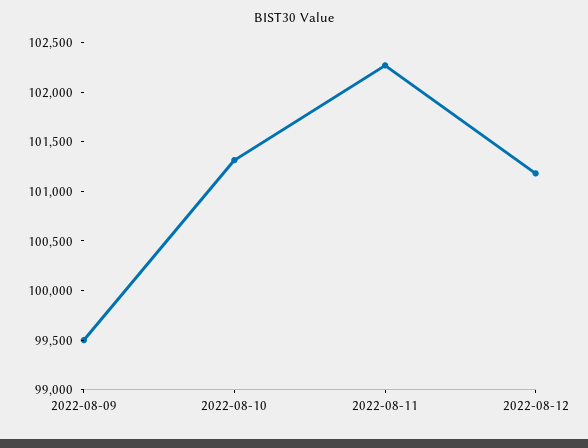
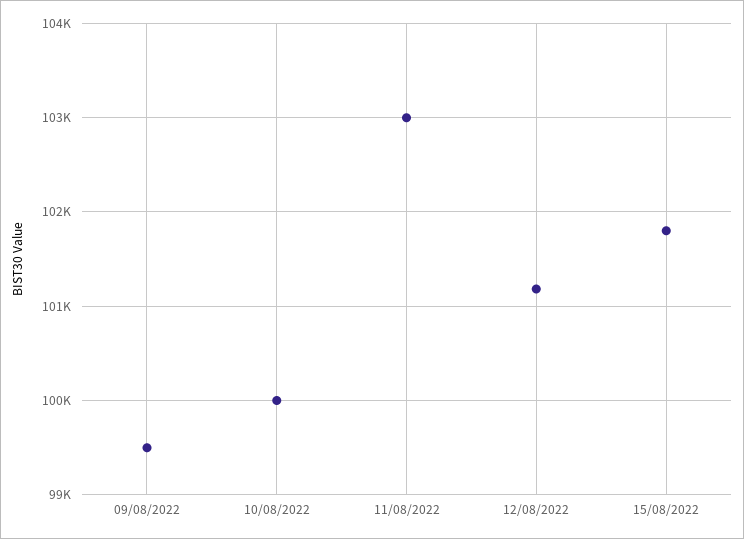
2022-08-10: 101300 -> 100000
2022-08-11: 102300 -> 103000
15/08/2022: none -> 101800

